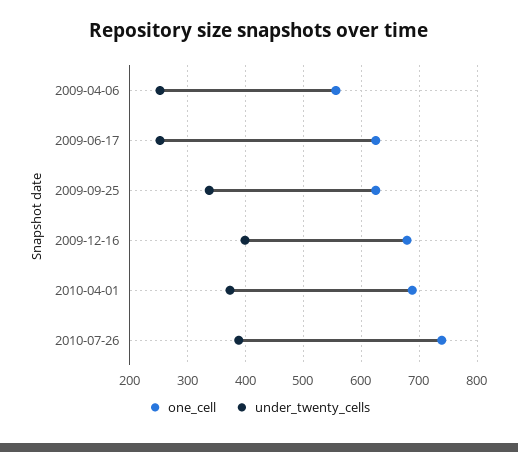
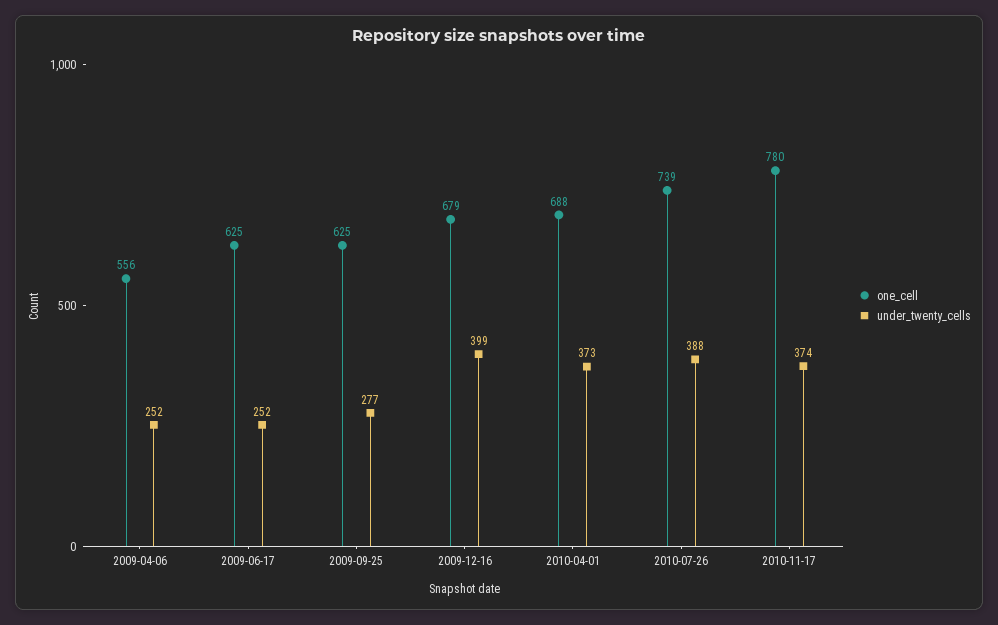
under_twenty_cells, 2009-09-25: 340 -> 277
one_cell, 2010-11-17: none -> 780
under_twenty_cells, 2010-11-17: none -> 374

